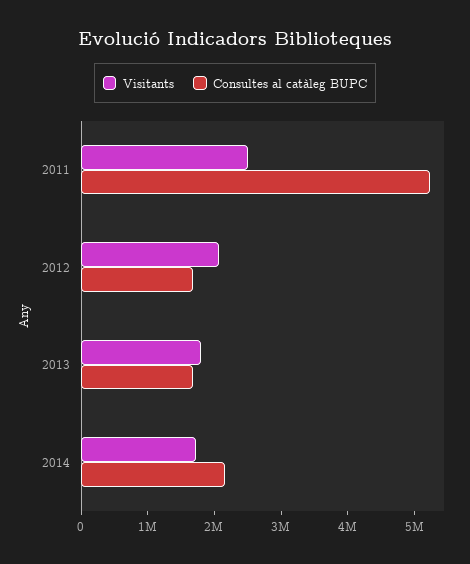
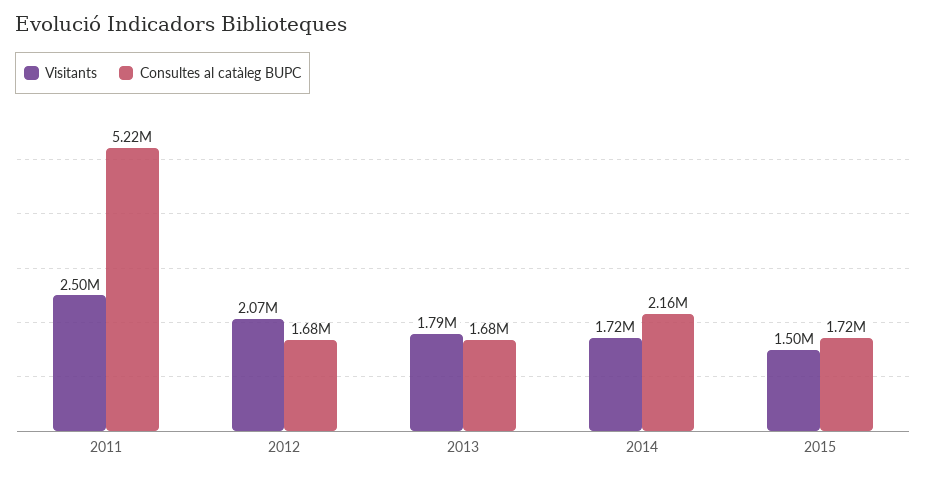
Visitants, 2015: none -> 1500000
Consultes al catàleg BUPC, 2015: none -> 1720000

